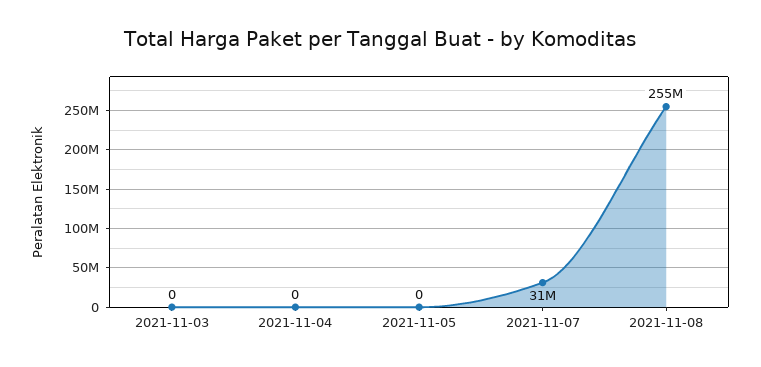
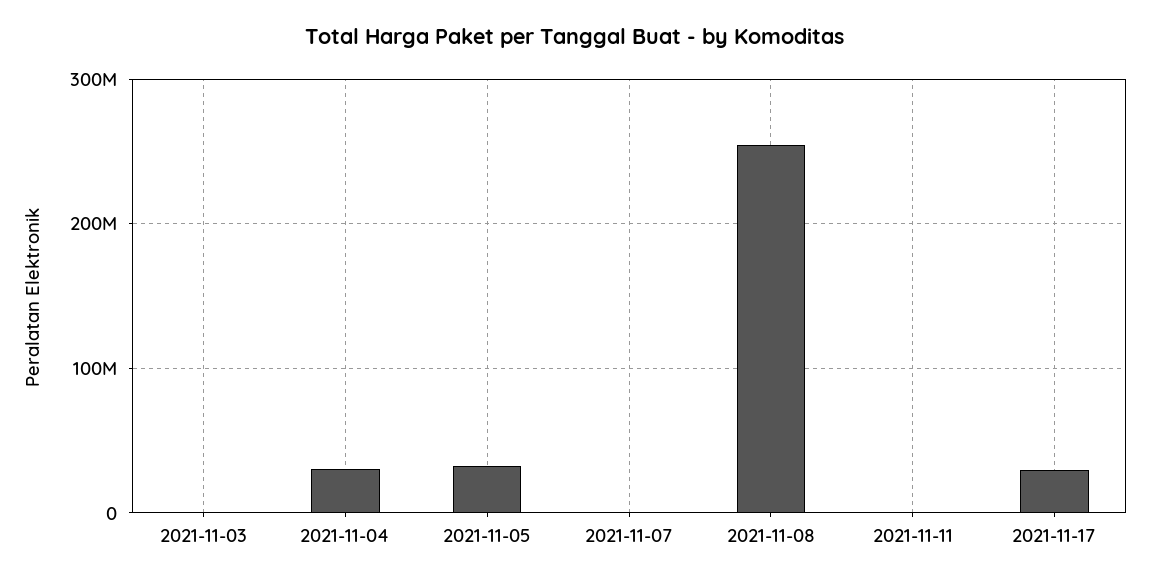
2021-11-04: 0 -> 30000000
2021-11-05: 0 -> 30000000
2021-11-07: 31000000 -> 0
2021-11-11: none -> 0
2021-11-17: none -> 30000000

